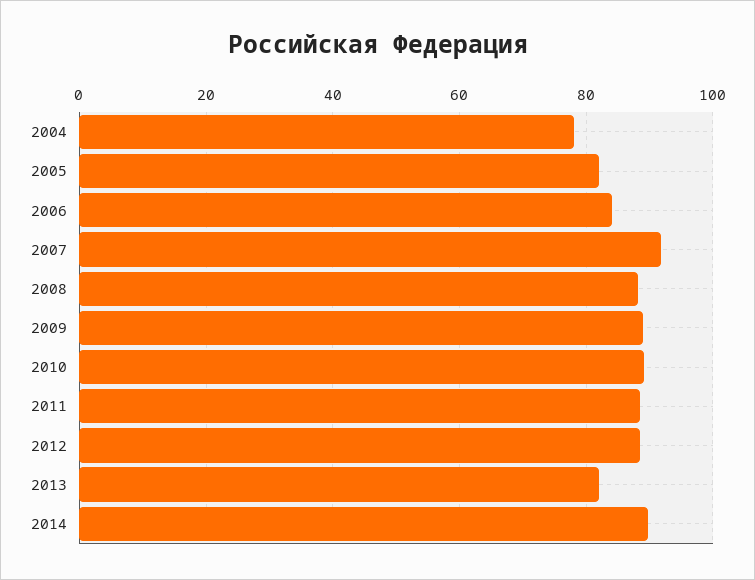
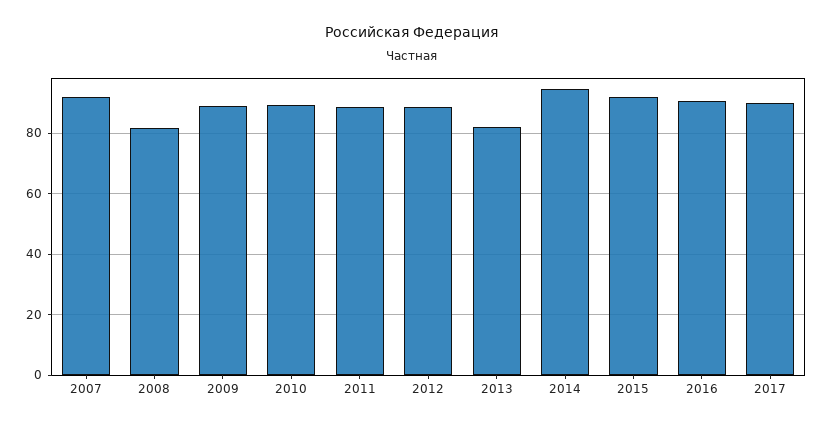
2004: 78 -> none
2005: 82 -> none
2006: 84 -> none
2008: 88 -> 82
2014: 90 -> 94
2015: none -> 92
2016: none -> 90
2017: none -> 90

